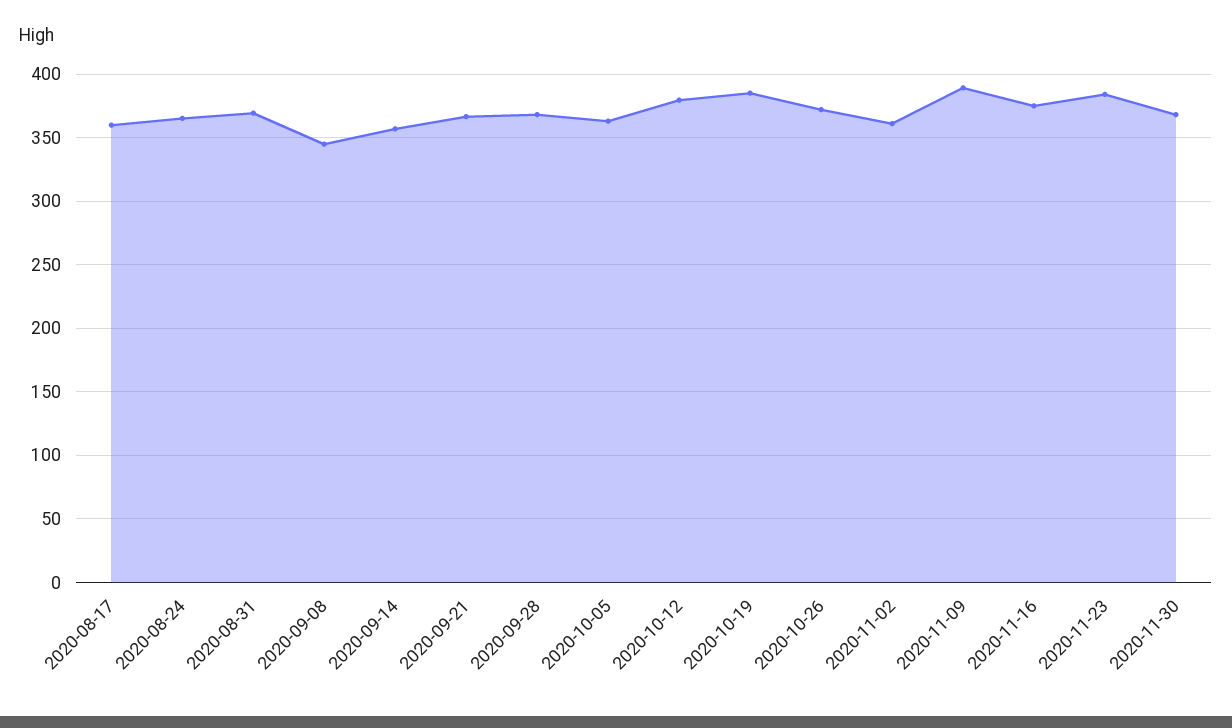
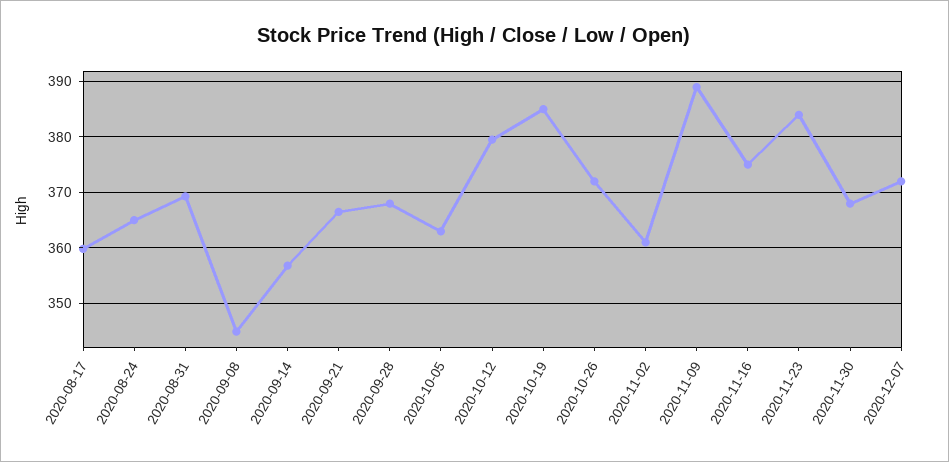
2020-12-07: none -> 372

